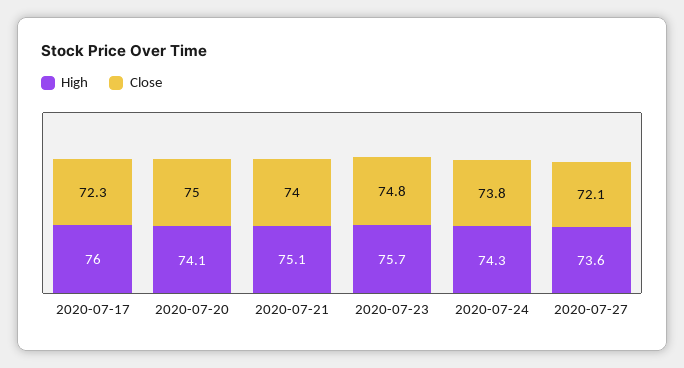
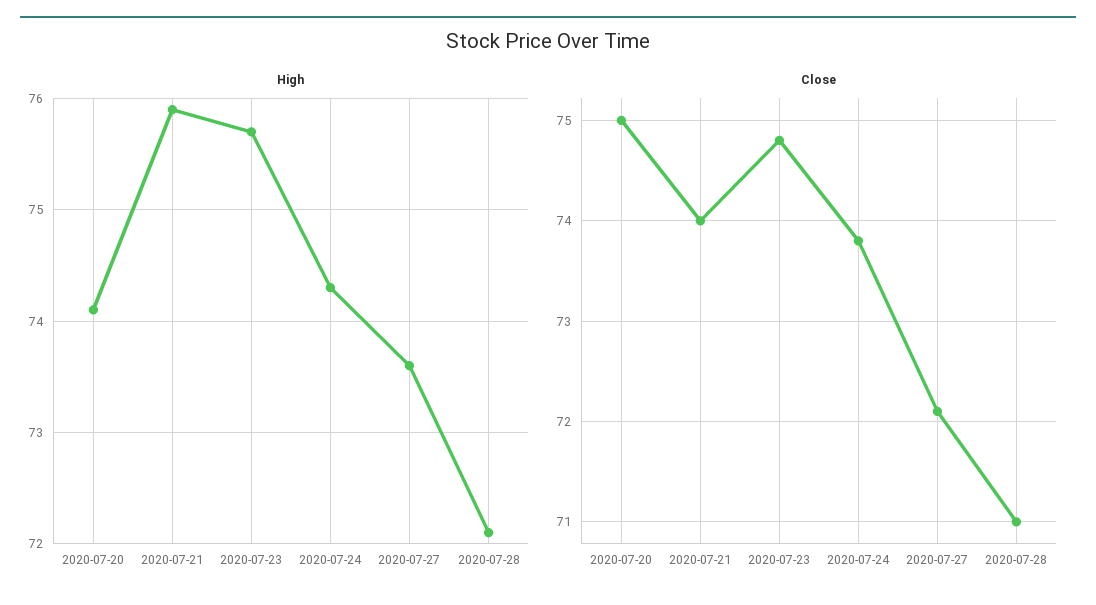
High, 2020-07-17: 76 -> none
Close, 2020-07-17: 72.3 -> none
High, 2020-07-21: 75.1 -> 75.9
High, 2020-07-28: none -> 72.1
Close, 2020-07-28: none -> 71

